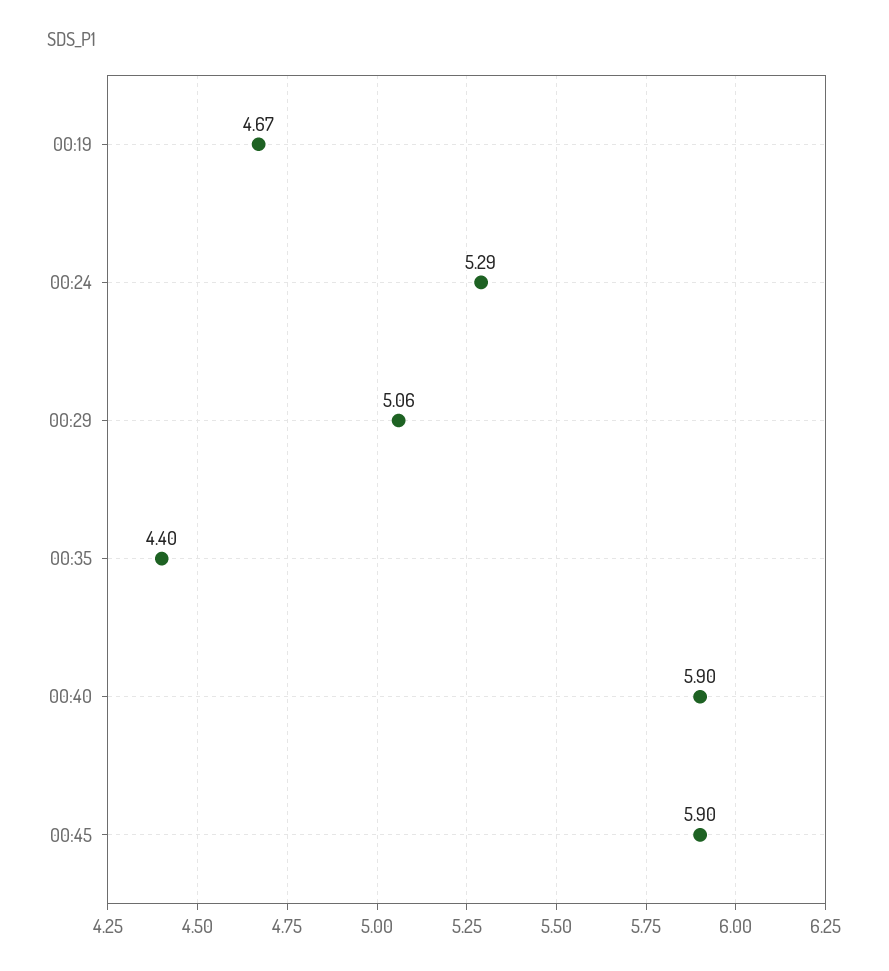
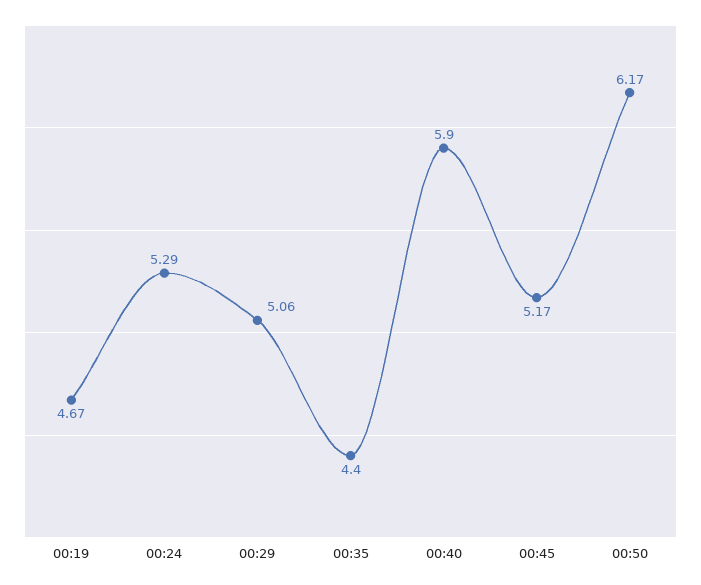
00:45: 5.9 -> 5.17
00:50: none -> 6.17

